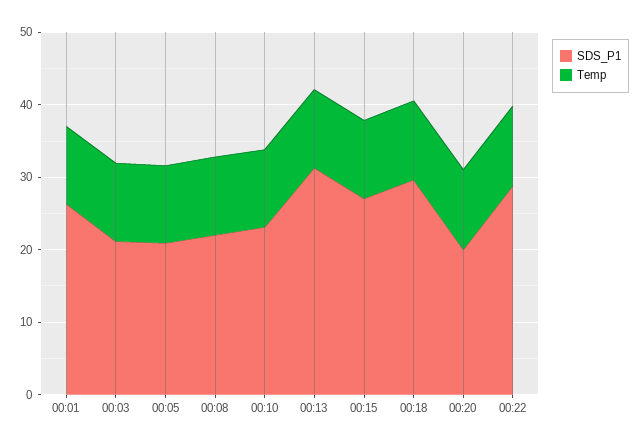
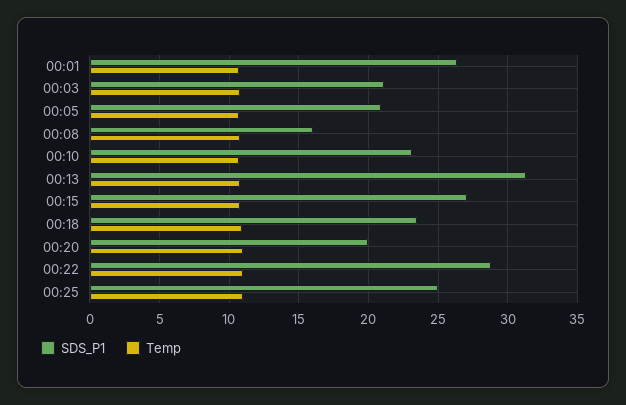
SDS_P1, 00:08: 22 -> 16
SDS_P1, 00:18: 30 -> 23.5
SDS_P1, 00:25: none -> 25
Temp, 00:25: none -> 11

